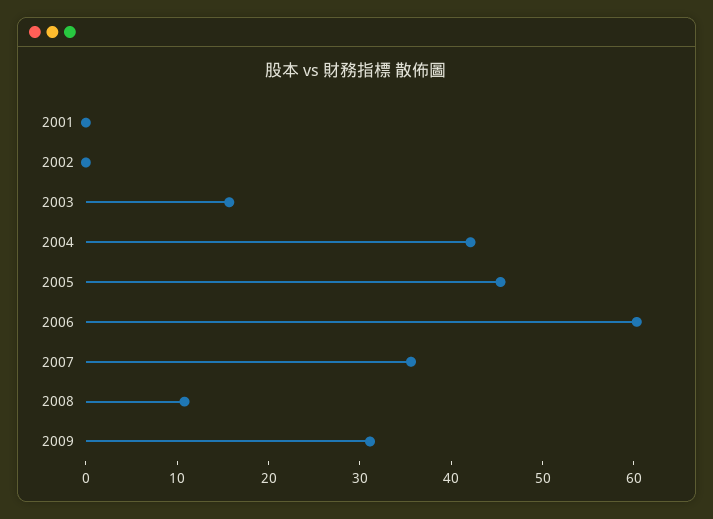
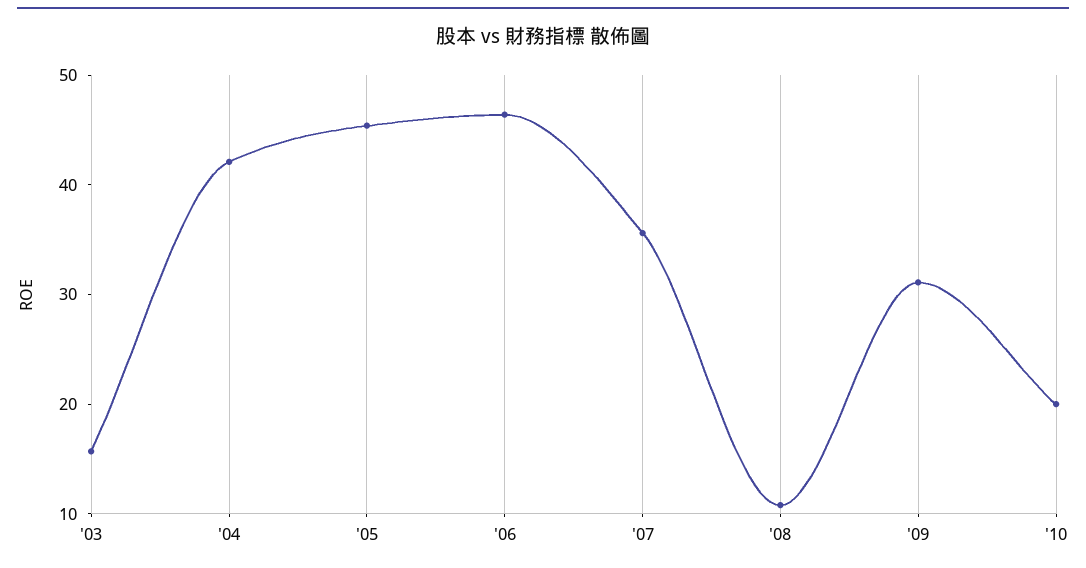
2001: 0 -> none
2002: 0 -> none
2006: 60 -> 46
'10: none -> 20

